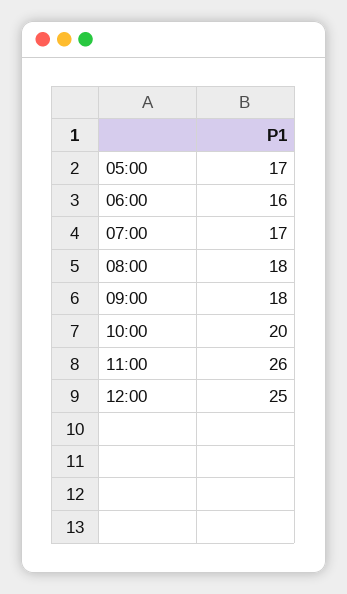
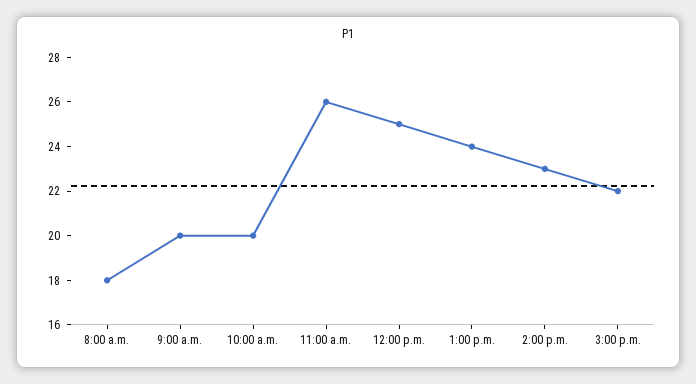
05:00: 17 -> none
06:00: 16 -> none
07:00: 17 -> none
09:00: 18 -> 20
1:00 p.m.: none -> 24
2:00 p.m.: none -> 23
3:00 p.m.: none -> 22

